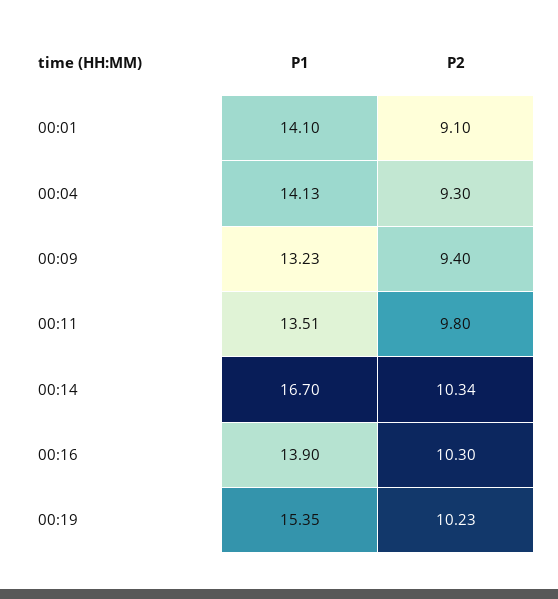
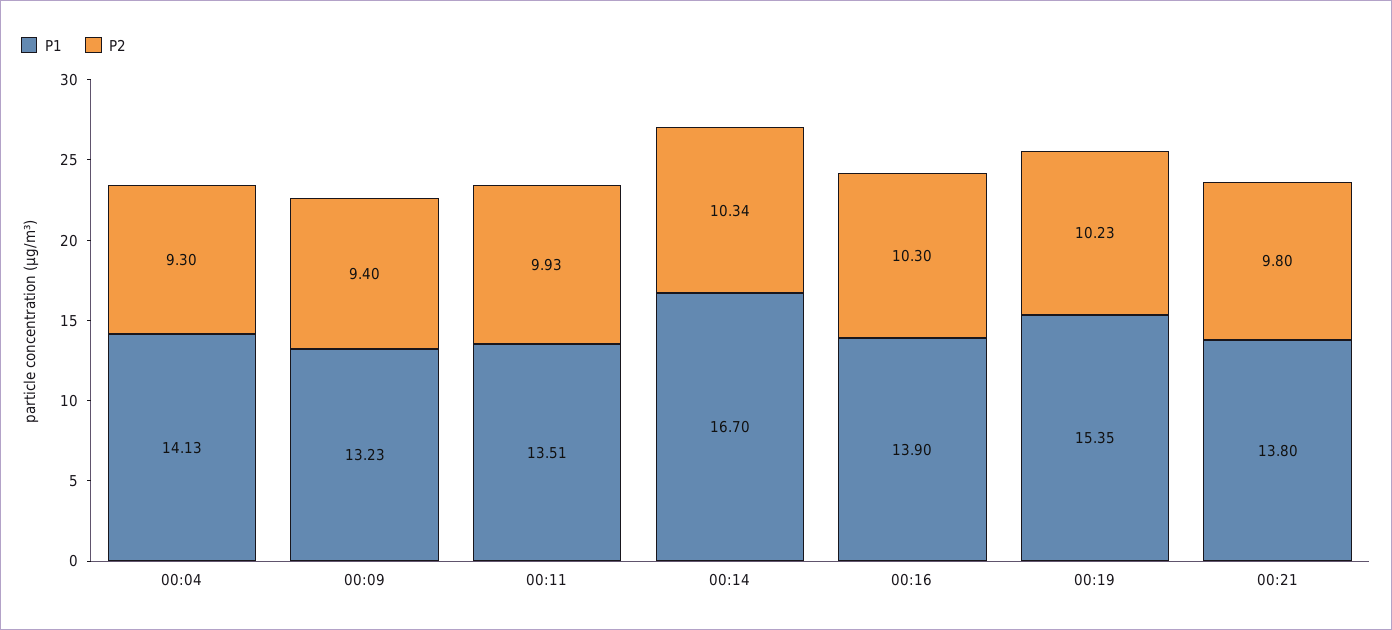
P1, 00:01: 14.1 -> none
P2, 00:01: 9.1 -> none
P2, 00:11: 9.8 -> 9.93
P1, 00:21: none -> 13.8
P2, 00:21: none -> 9.8

